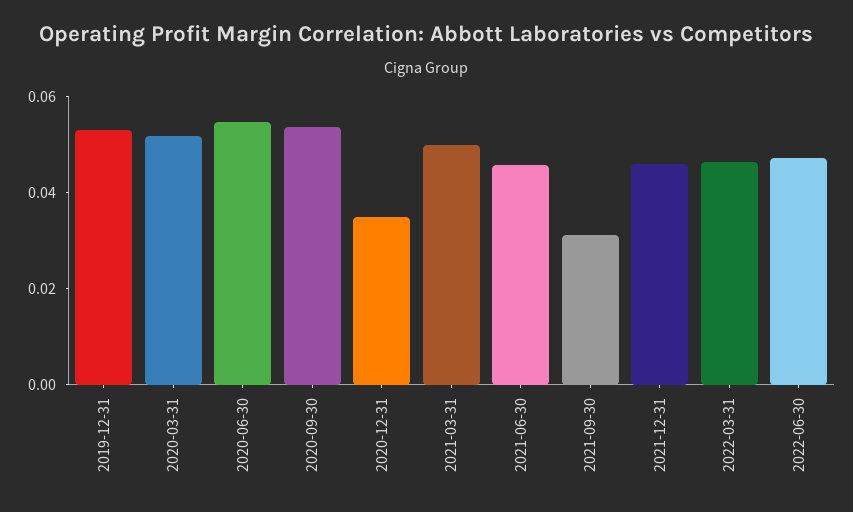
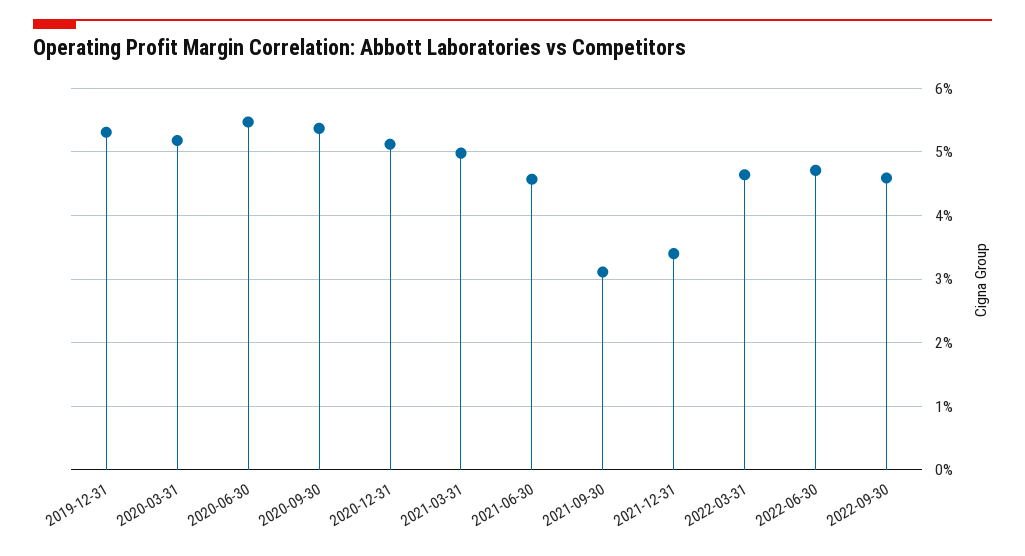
2020-12-31: 0.035 -> 0.051
2021-12-31: 0.045 -> 0.034
2022-09-30: none -> 0.046

